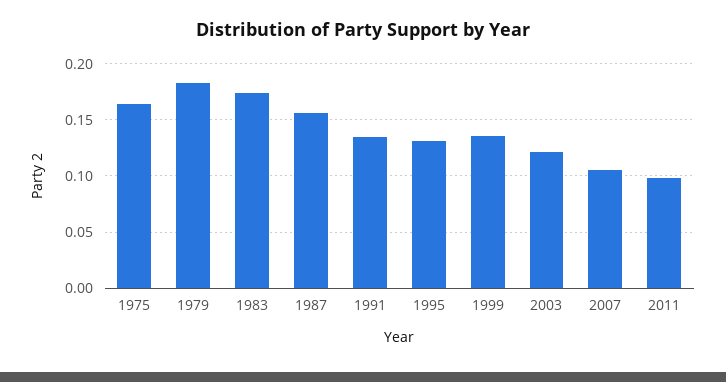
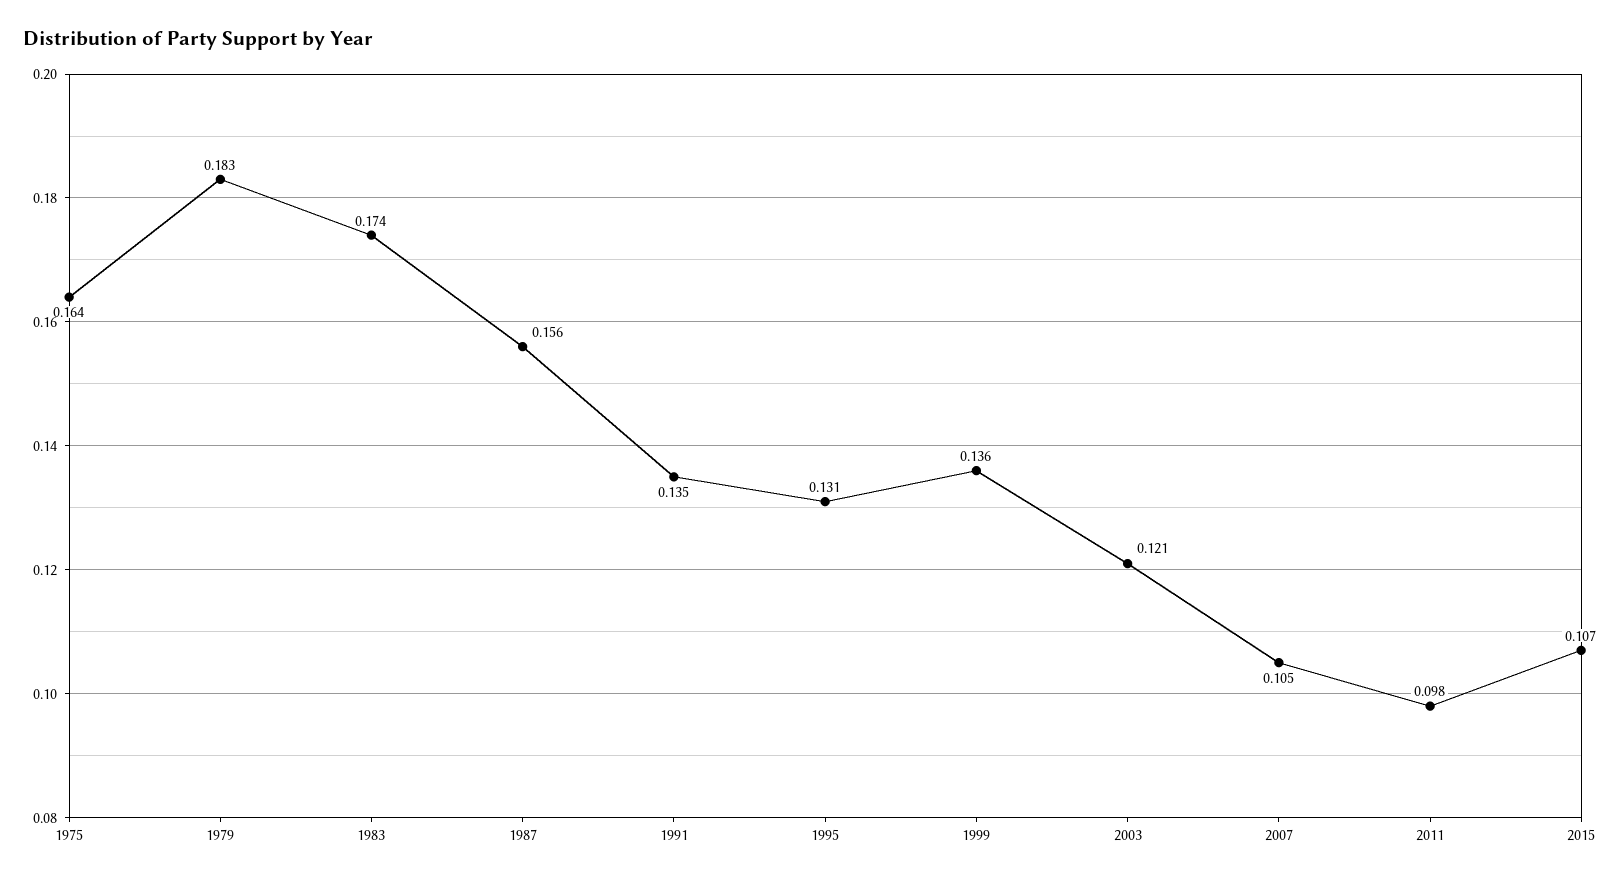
2015: none -> 0.107

